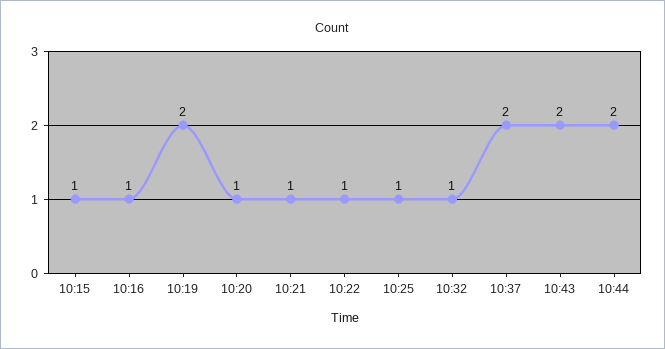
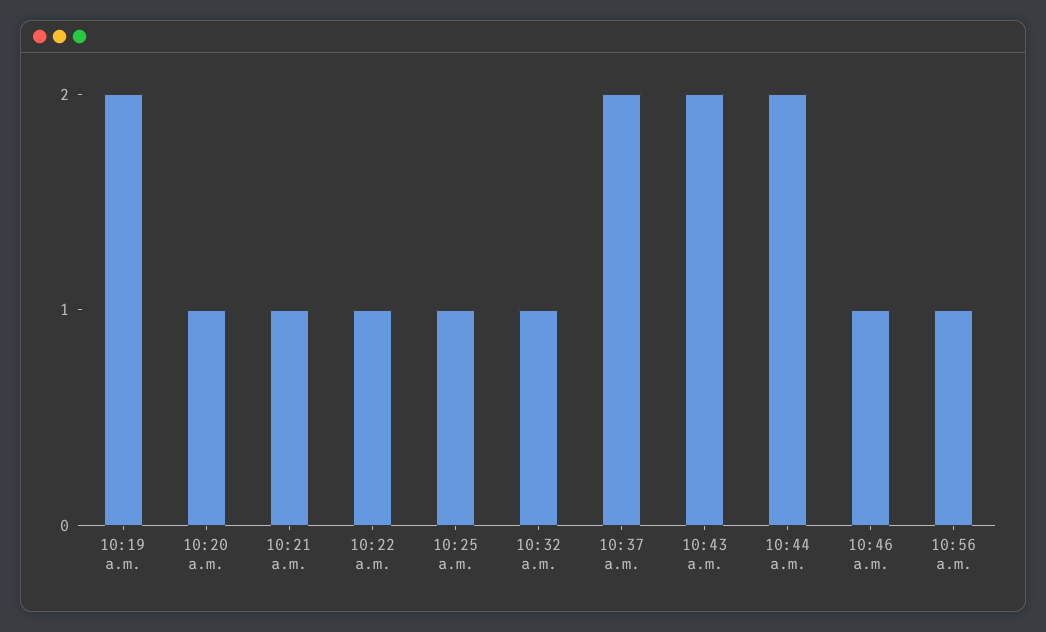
10:15: 1 -> none
10:16: 1 -> none
10:46 a.m.: none -> 1
10:56 a.m.: none -> 1

